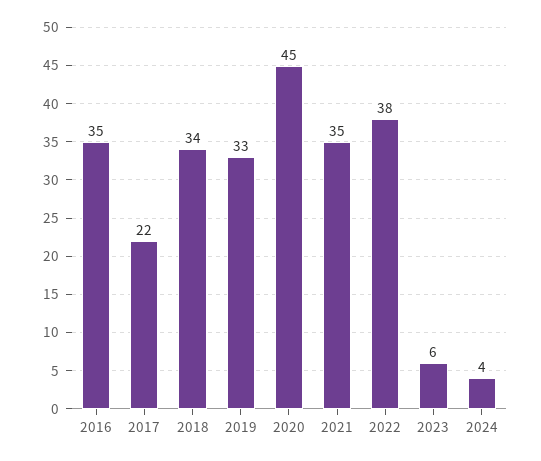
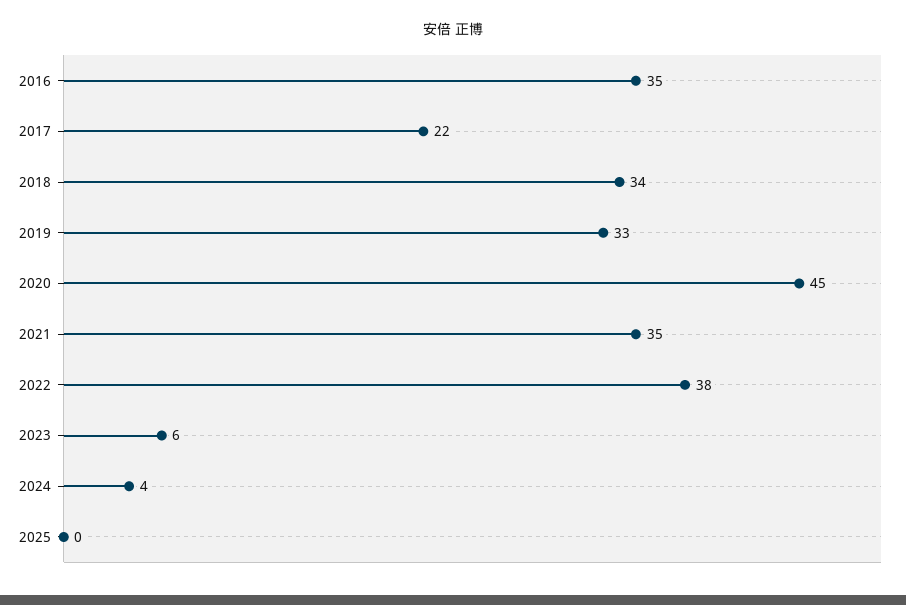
2025: none -> 0

